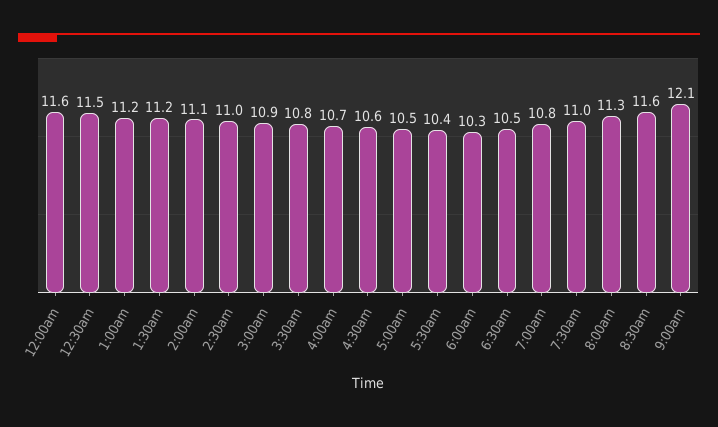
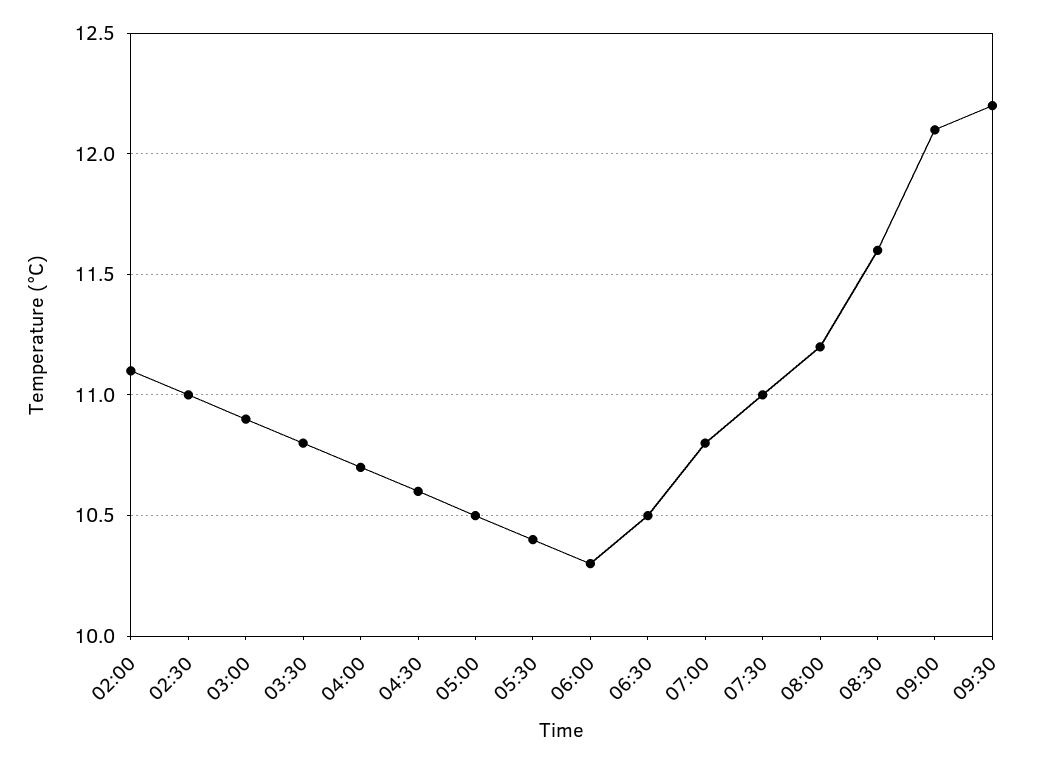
12:00am: 11.6 -> none
12:30am: 11.5 -> none
1:00am: 11.2 -> none
1:30am: 11.2 -> none
8:00am: 11.3 -> 11.2
09:30: none -> 12.2

